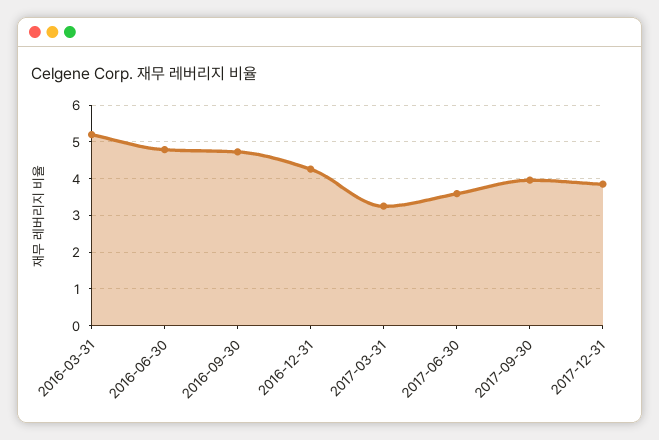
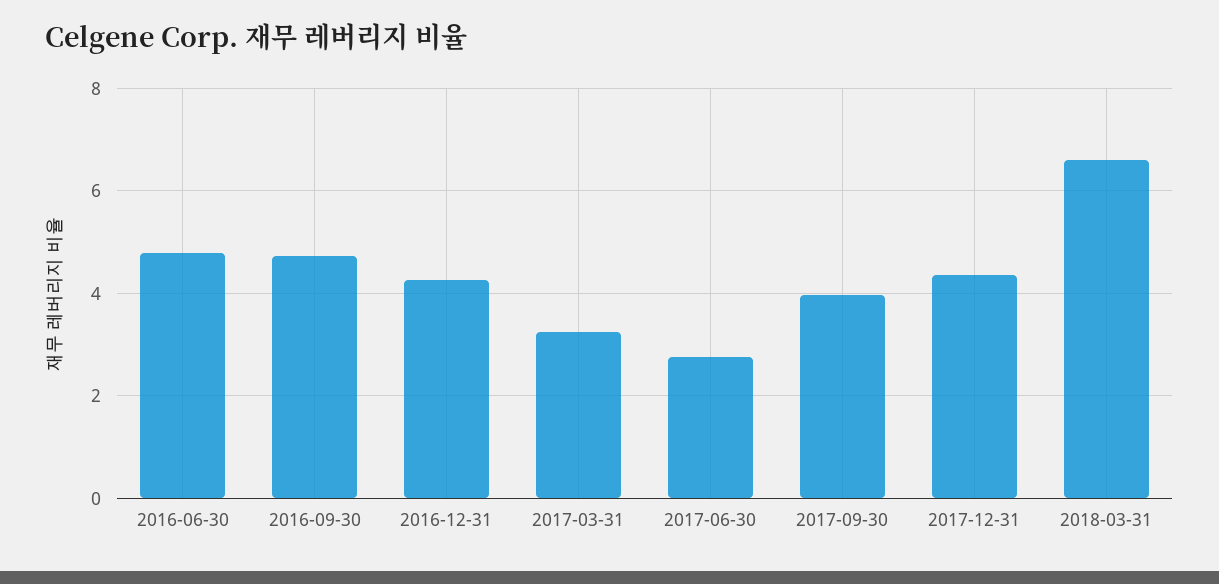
2016-03-31: 5.2 -> none
2017-06-30: 3.6 -> 2.8
2017-12-31: 3.8 -> 4.4
2018-03-31: none -> 6.6

